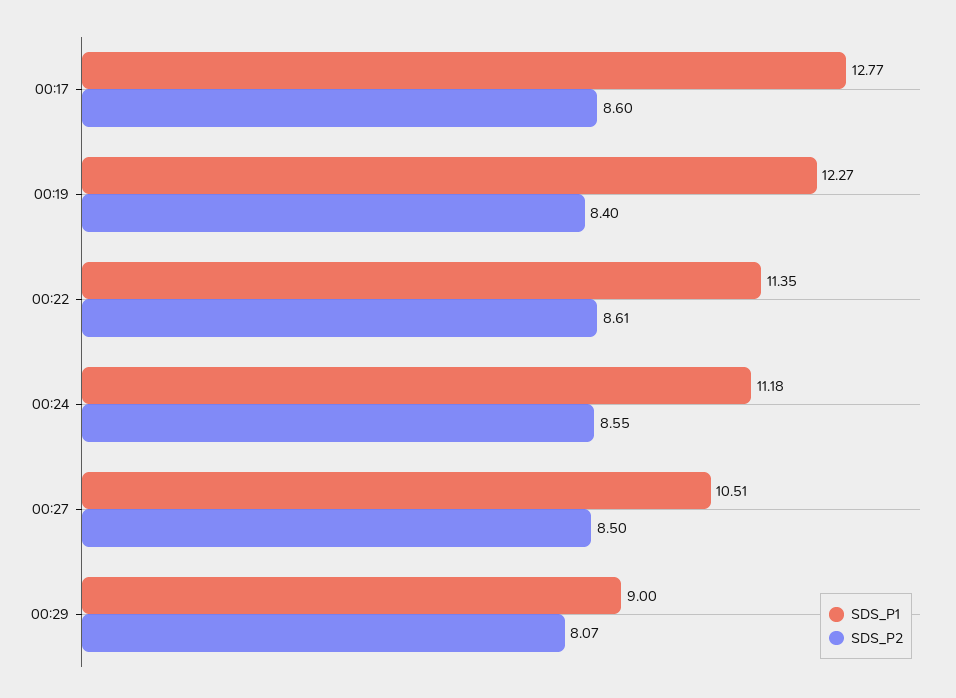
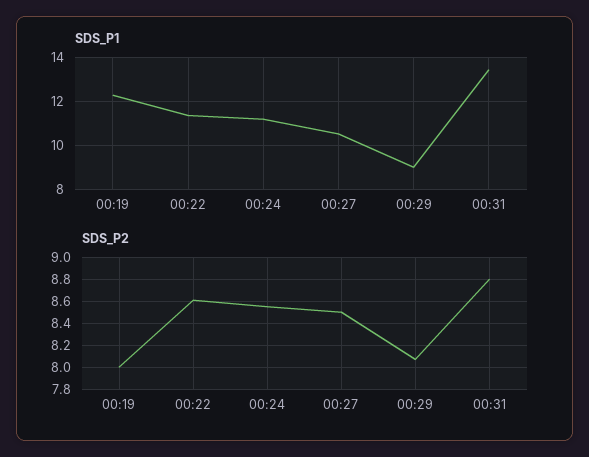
SDS_P1, 00:17: 12.77 -> none
SDS_P2, 00:17: 8.6 -> none
SDS_P2, 00:19: 8.4 -> 8
SDS_P1, 00:31: none -> 13.5
SDS_P2, 00:31: none -> 8.8

